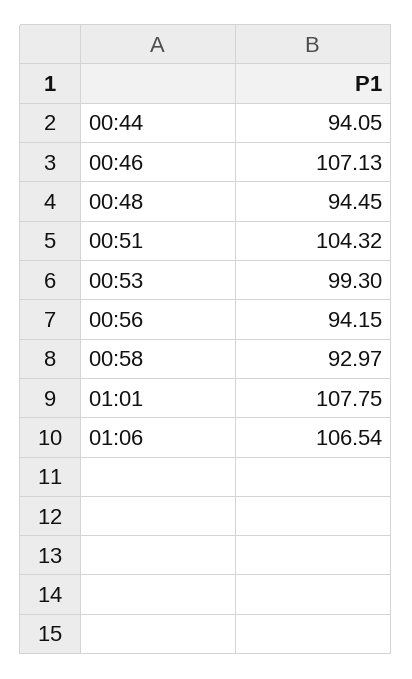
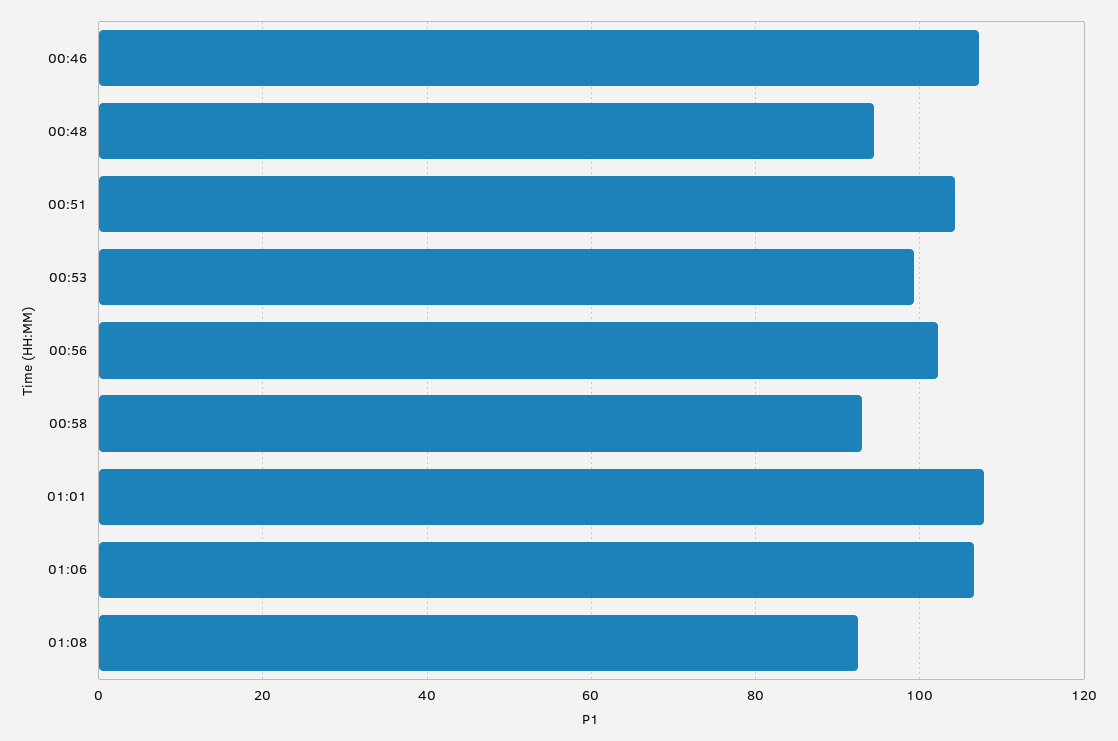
00:44: 94.05 -> none
00:56: 94.15 -> 102
01:08: none -> 92

